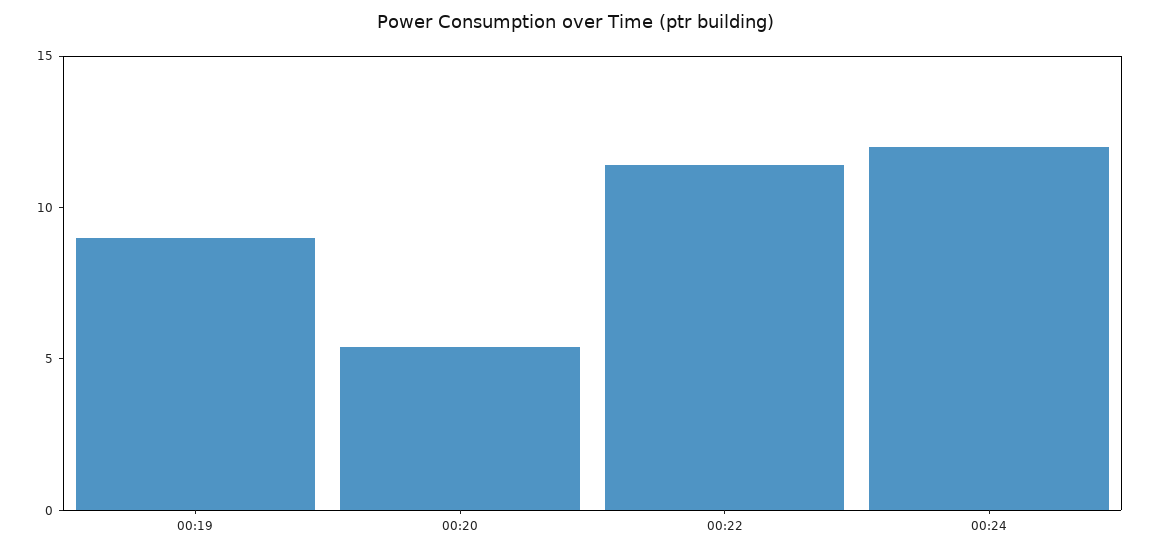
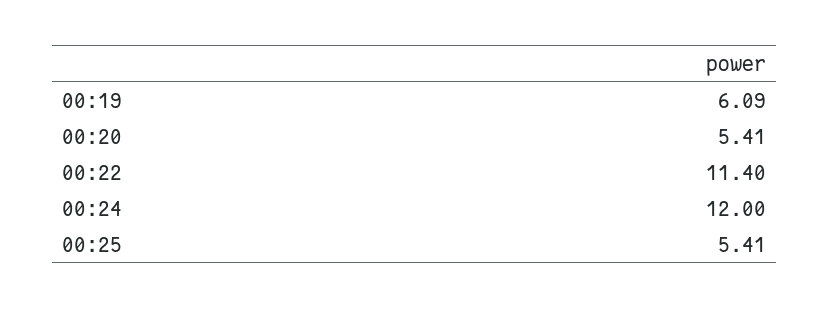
00:19: 9 -> 6.09
00:25: none -> 5.41

